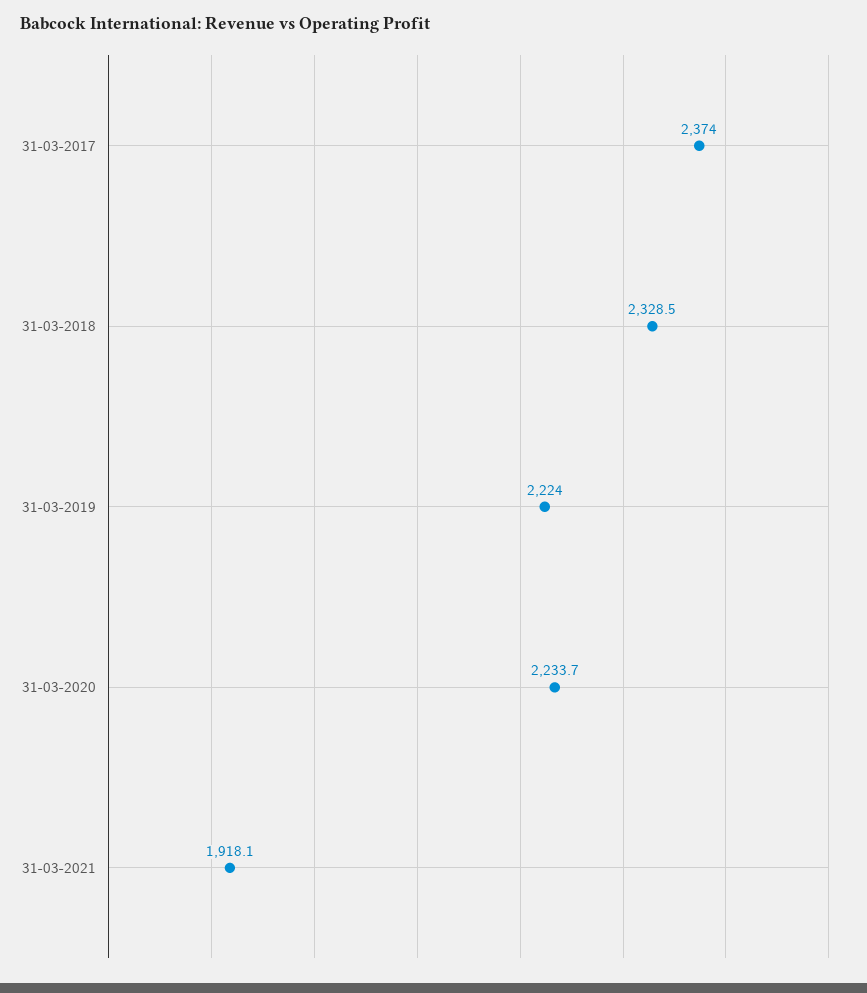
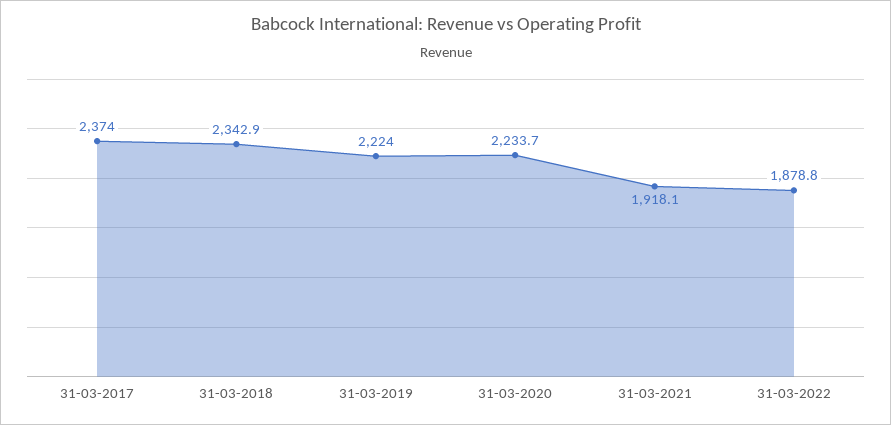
31-03-2018: 2328.5 -> 2342.9
31-03-2022: none -> 1878.8

